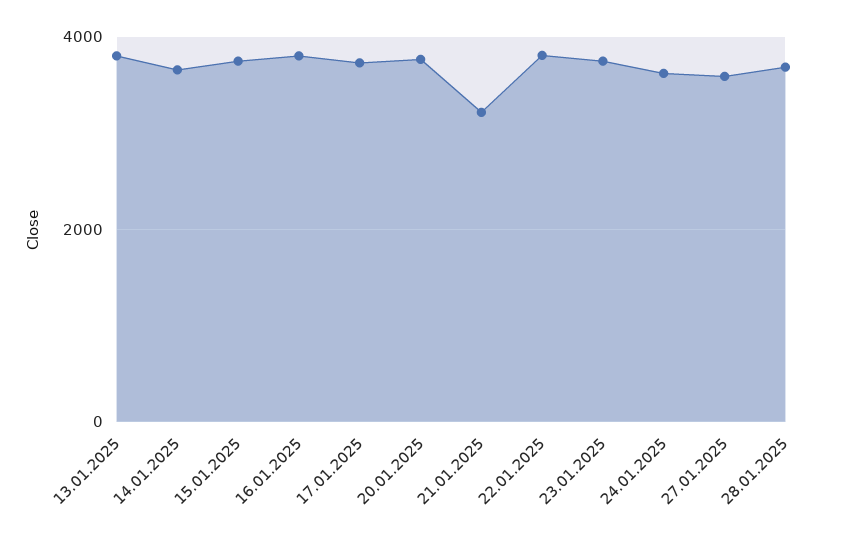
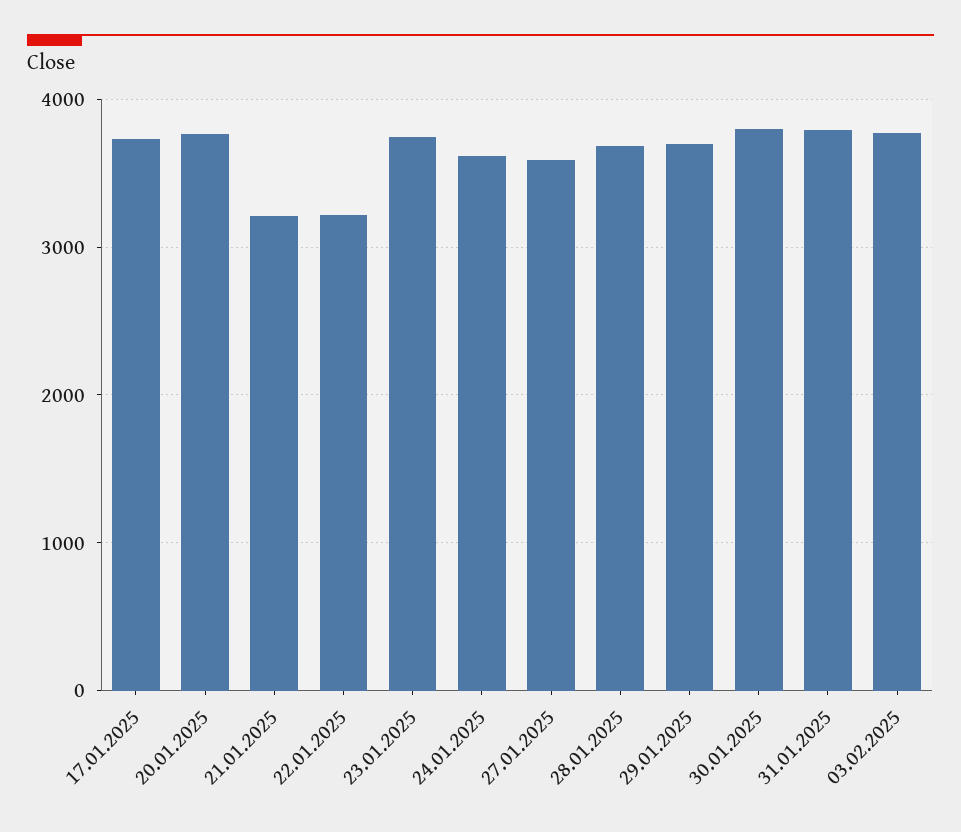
13.01.2025: 3800 -> none
14.01.2025: 3600 -> none
15.01.2025: 3800 -> none
16.01.2025: 3800 -> none
22.01.2025: 3800 -> 3200
29.01.2025: none -> 3700
30.01.2025: none -> 3800
31.01.2025: none -> 3800
03.02.2025: none -> 3800

